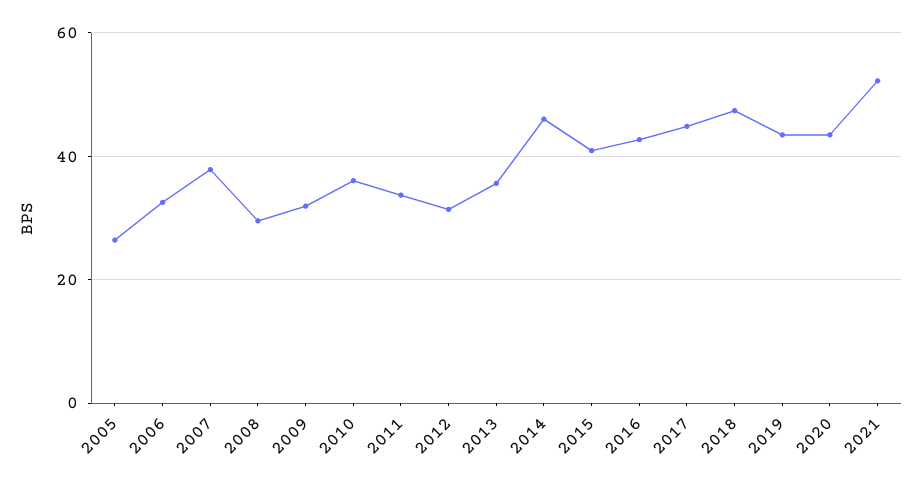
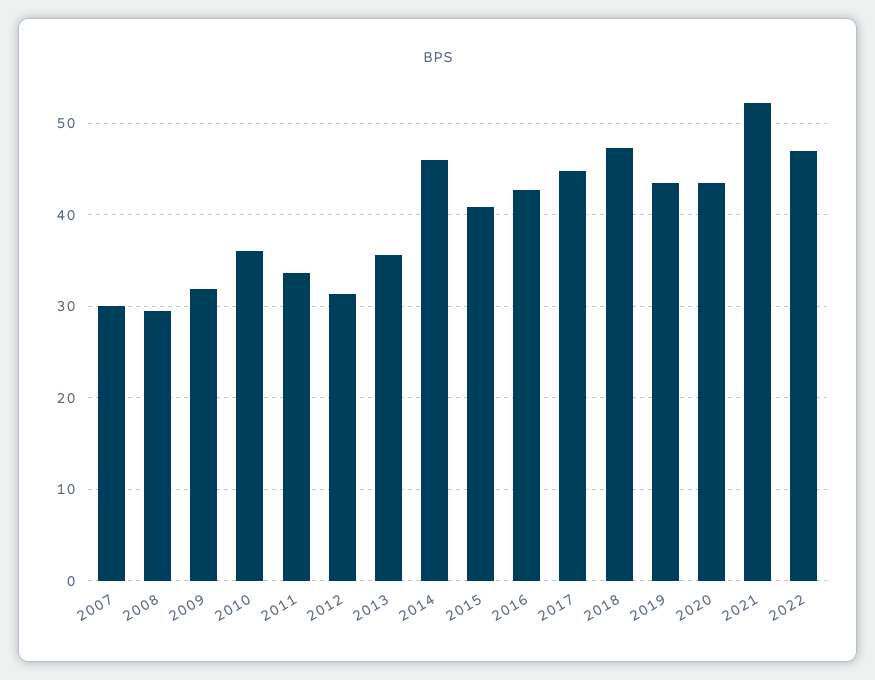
2005: 26 -> none
2006: 32 -> none
2007: 38 -> 30
2022: none -> 47

